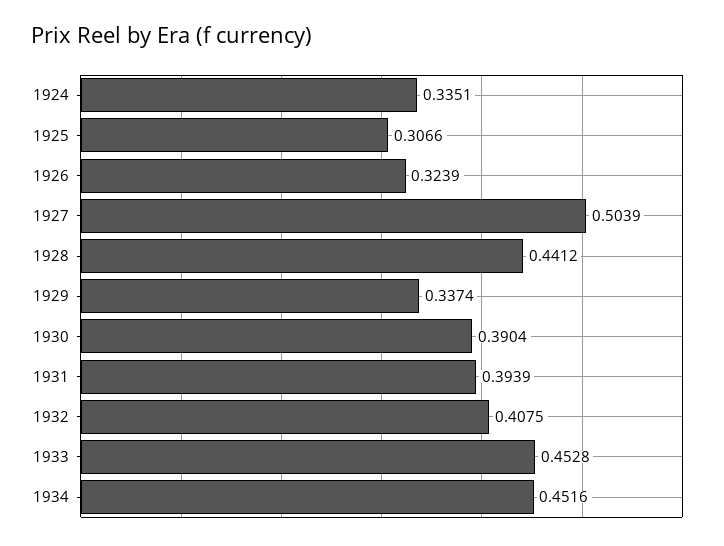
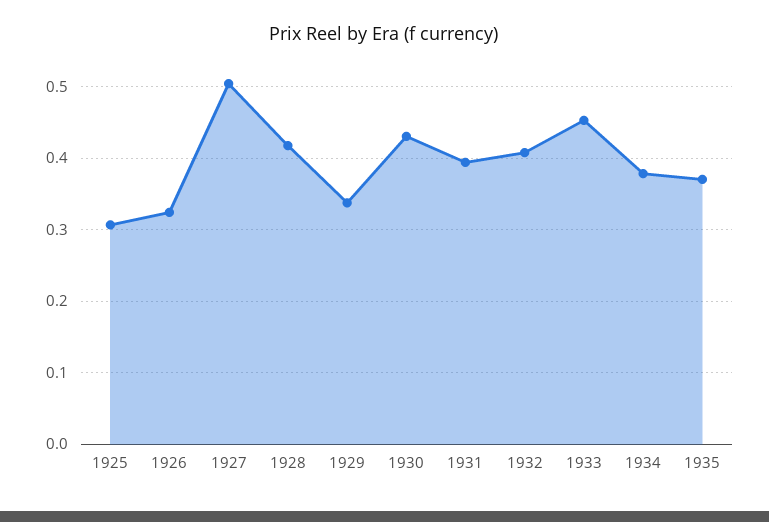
1924: 0.3351 -> none
1928: 0.4412 -> 0.42
1930: 0.3904 -> 0.43
1934: 0.4516 -> 0.38
1935: none -> 0.37

